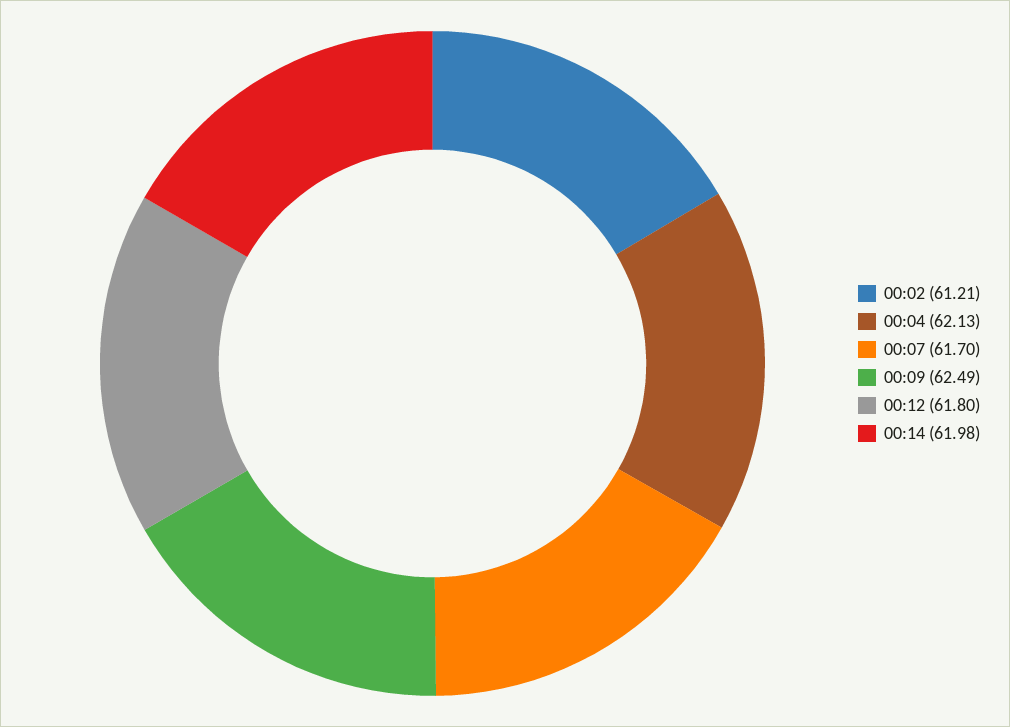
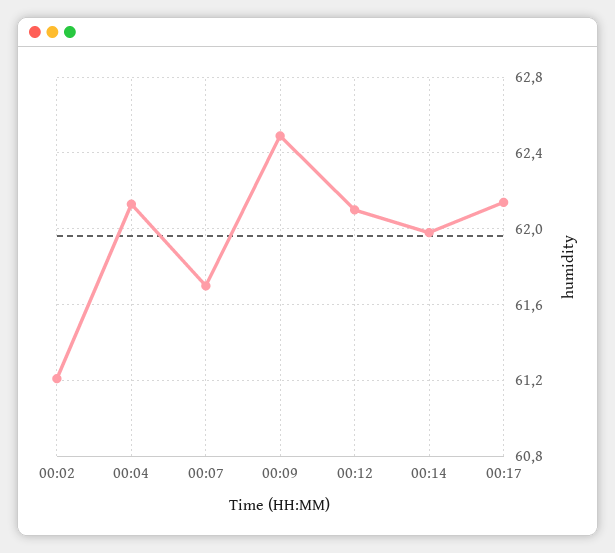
00:12: 61.8 -> 62.1
00:17: none -> 62.15

